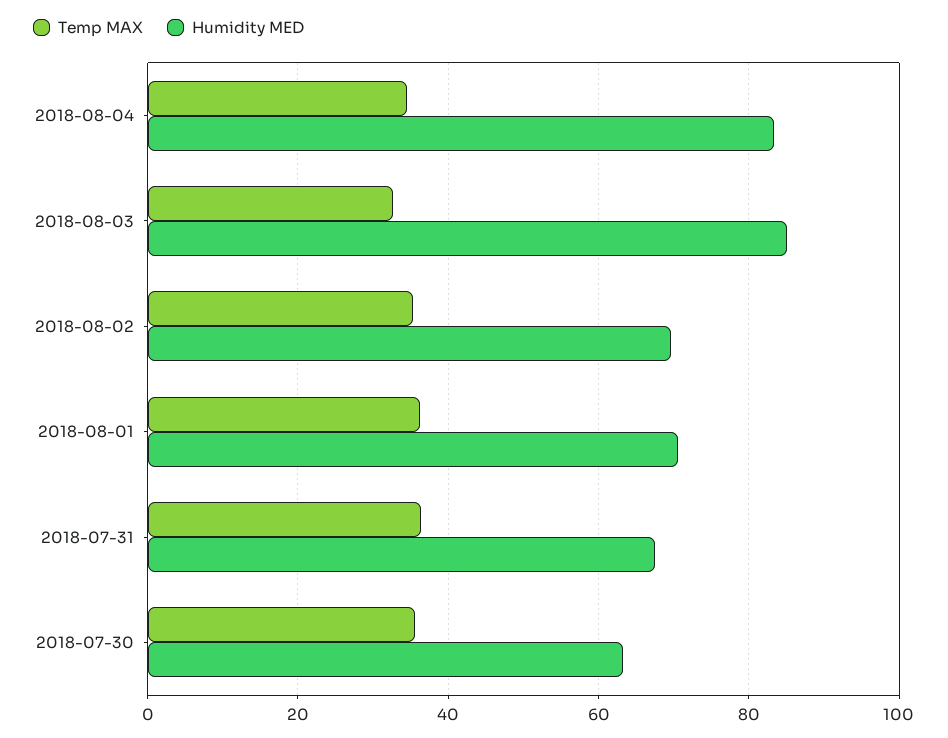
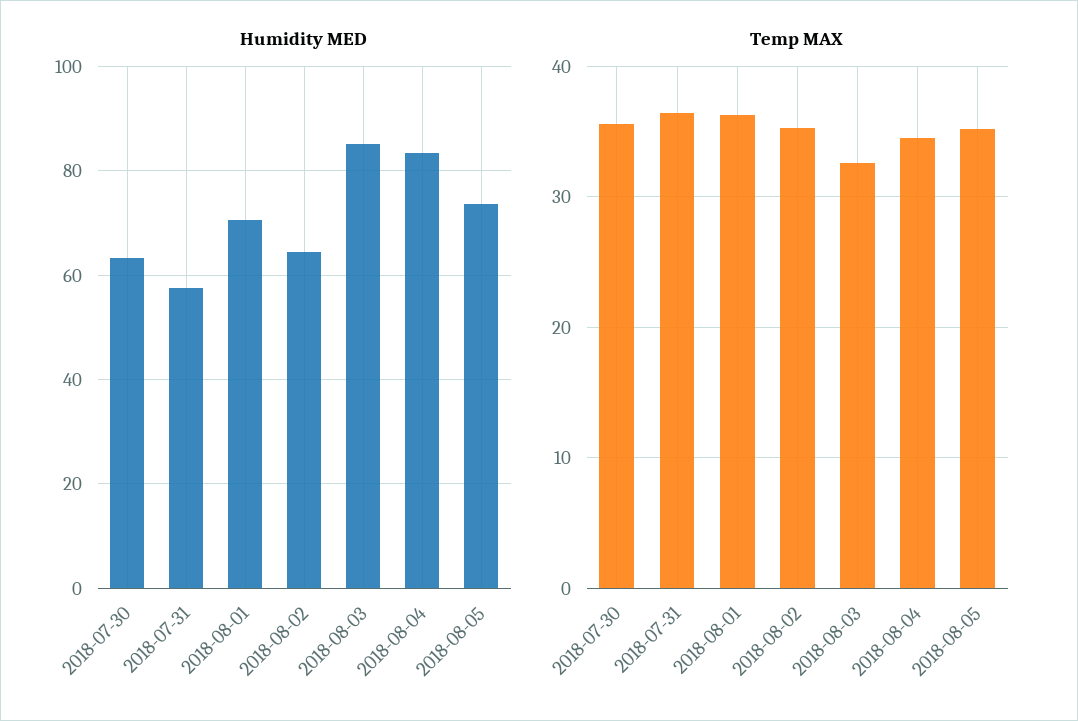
Humidity MED, 2018-08-02: 70 -> 64
Humidity MED, 2018-07-31: 68 -> 58
Humidity MED, 2018-08-05: none -> 74
Temp MAX, 2018-08-05: none -> 35

